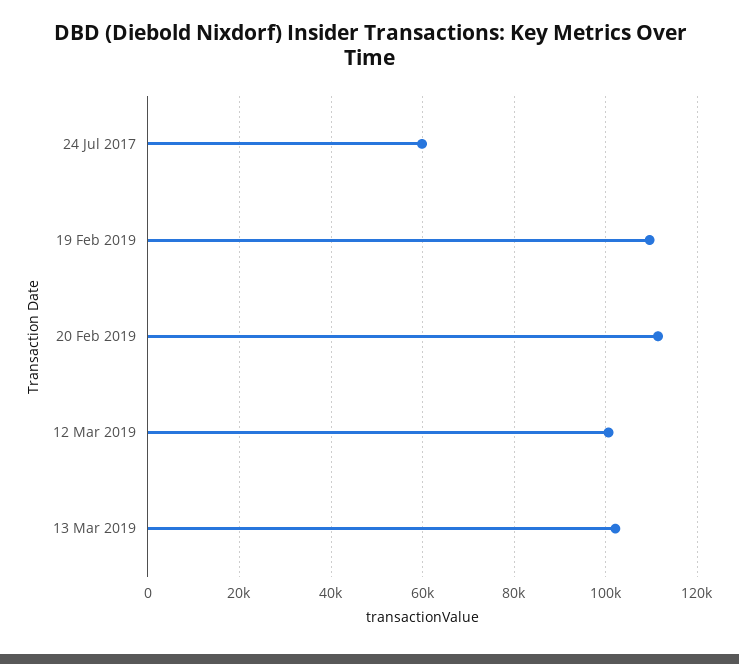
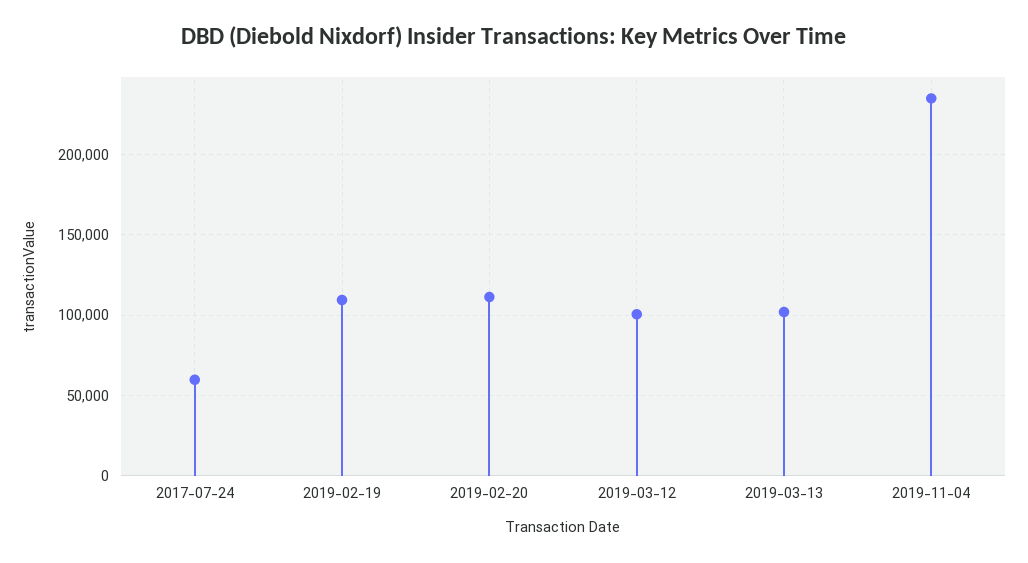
2019-11-04: none -> 235000

